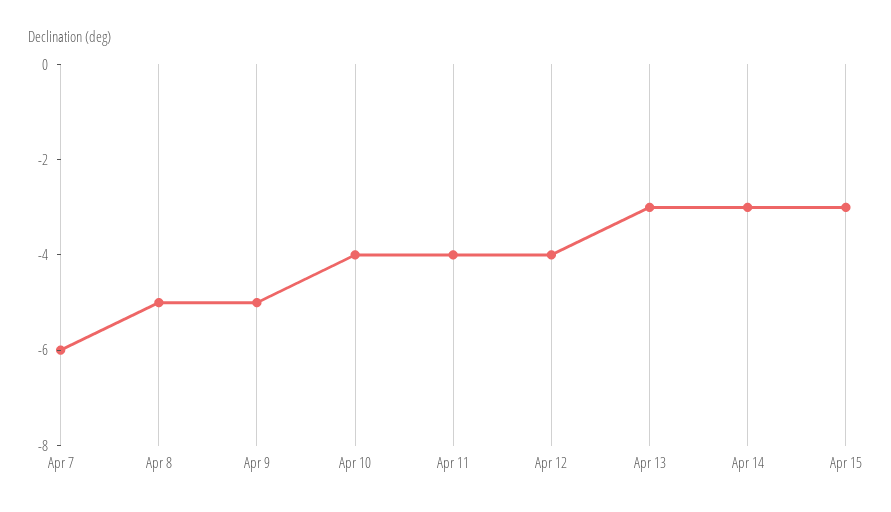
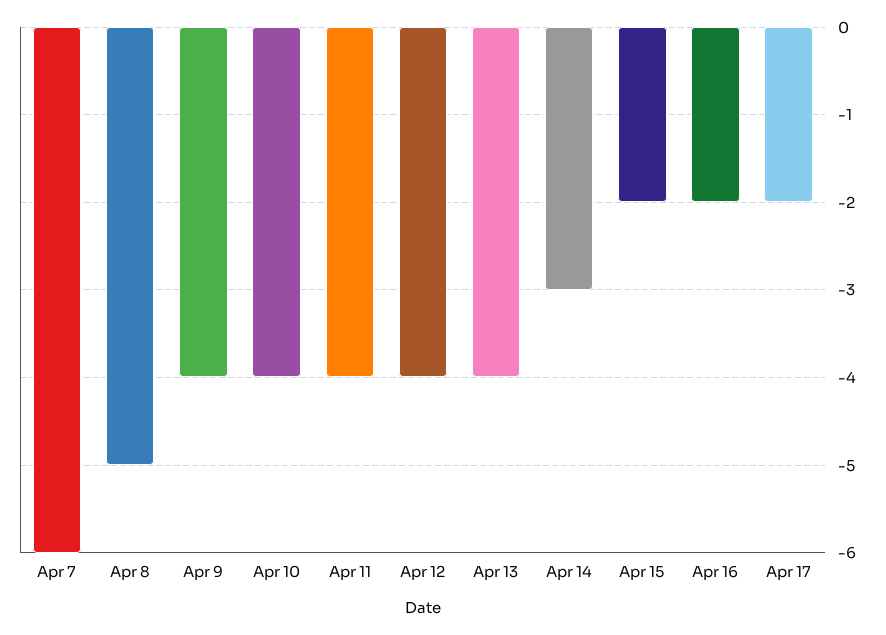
Apr 9: -5 -> -4
Apr 13: -3 -> -4
Apr 15: -3 -> -2
Apr 16: none -> -2
Apr 17: none -> -2

